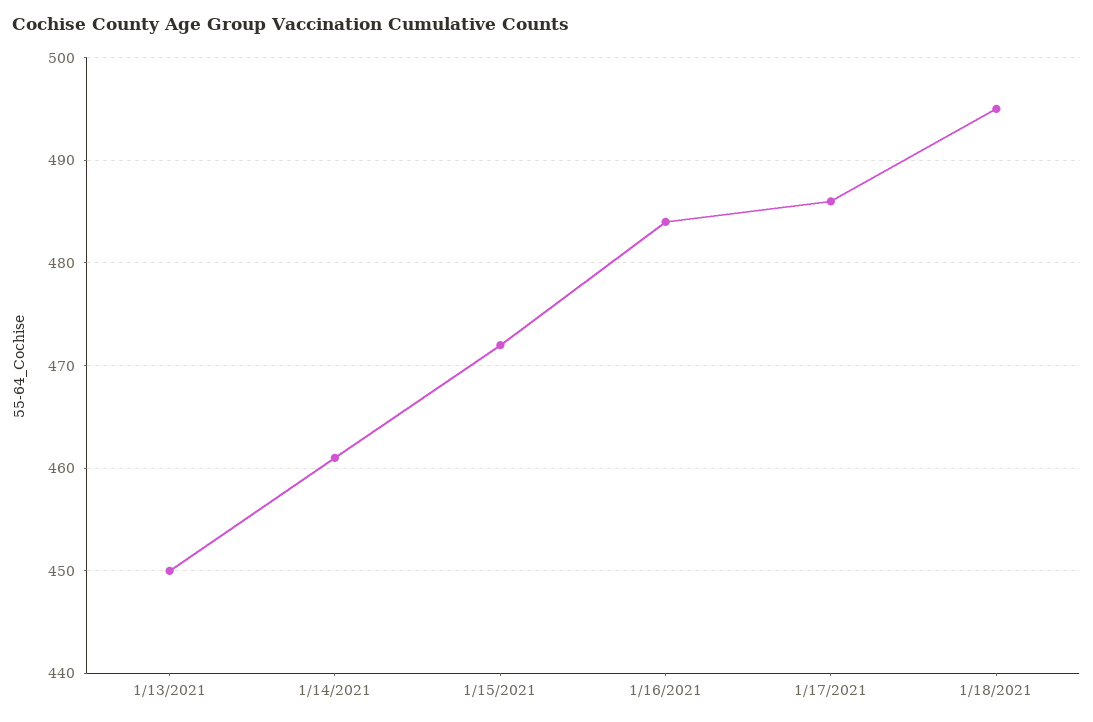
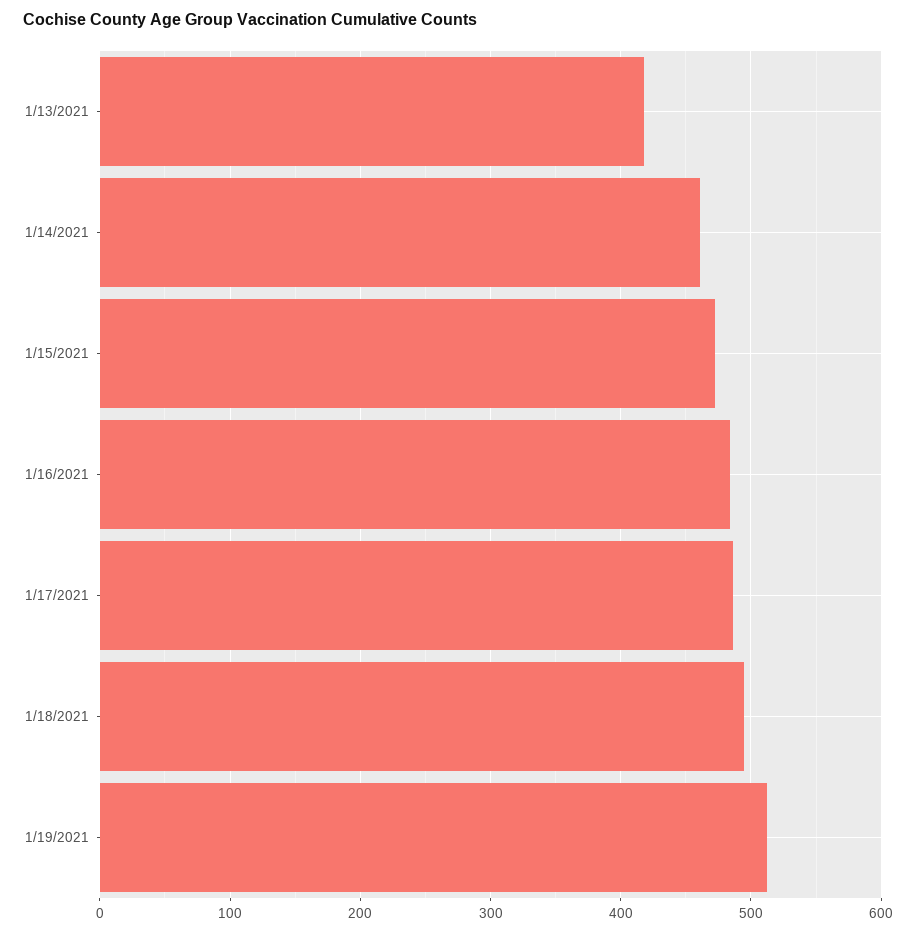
1/13/2021: 450 -> 420
1/19/2021: none -> 510

